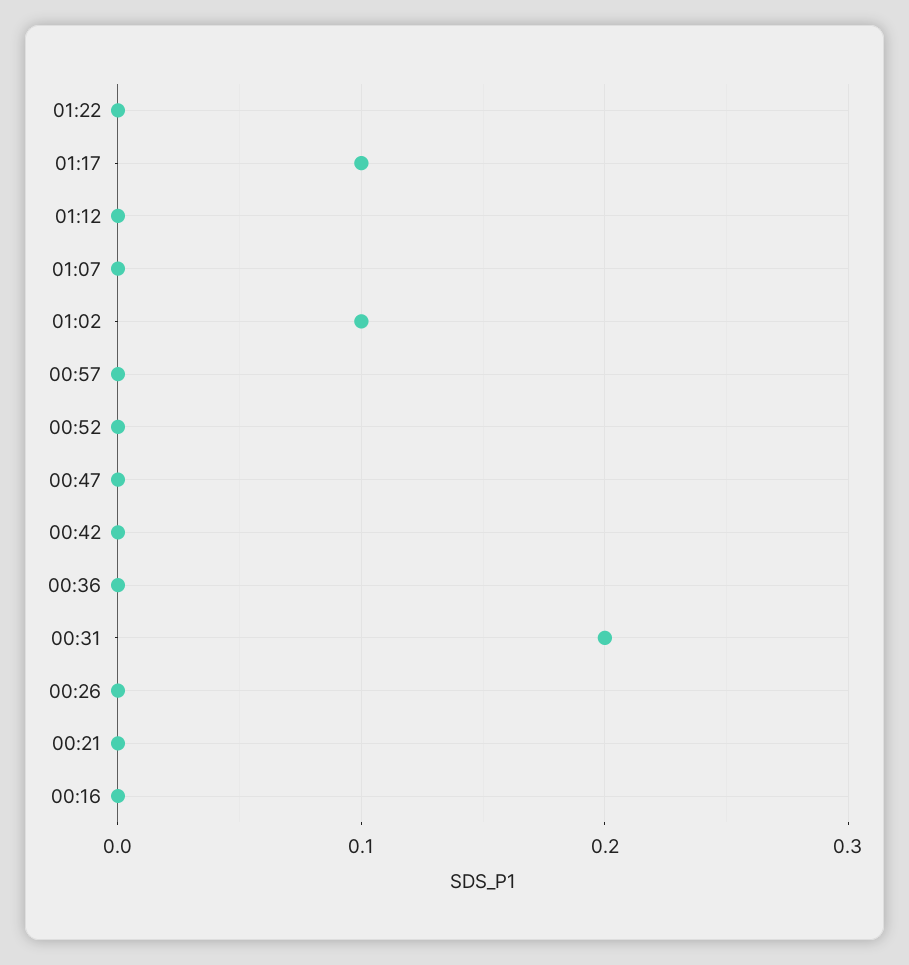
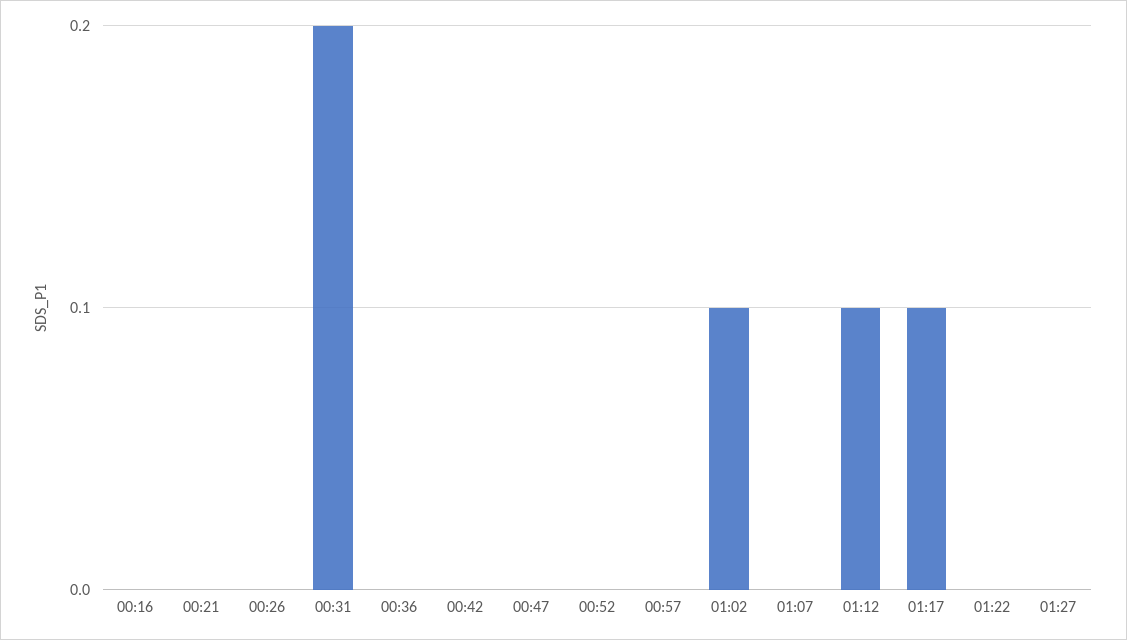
01:12: 0 -> 0.1
01:27: none -> 0

